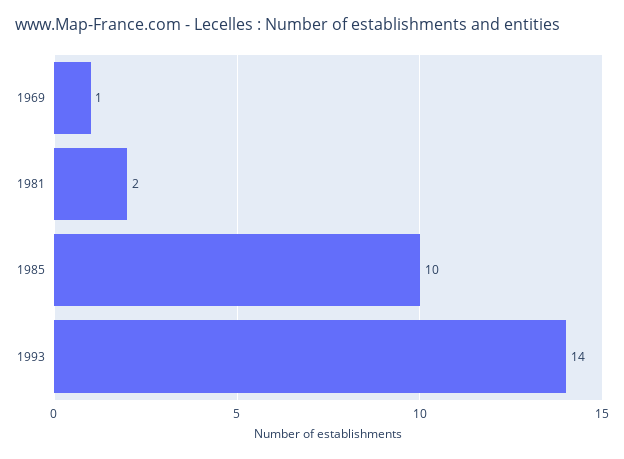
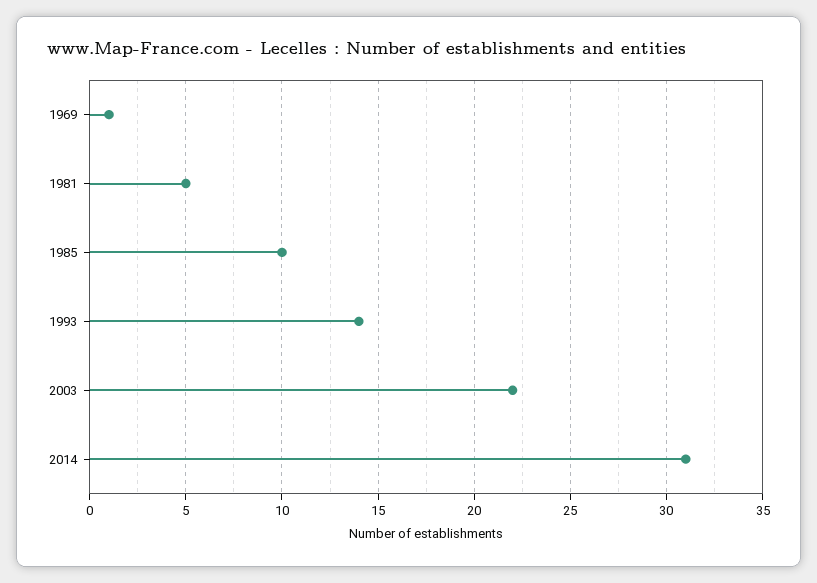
1981: 2 -> 5
2003: none -> 22
2014: none -> 31

